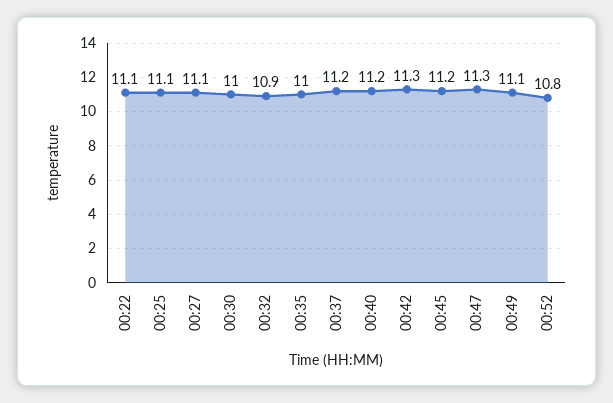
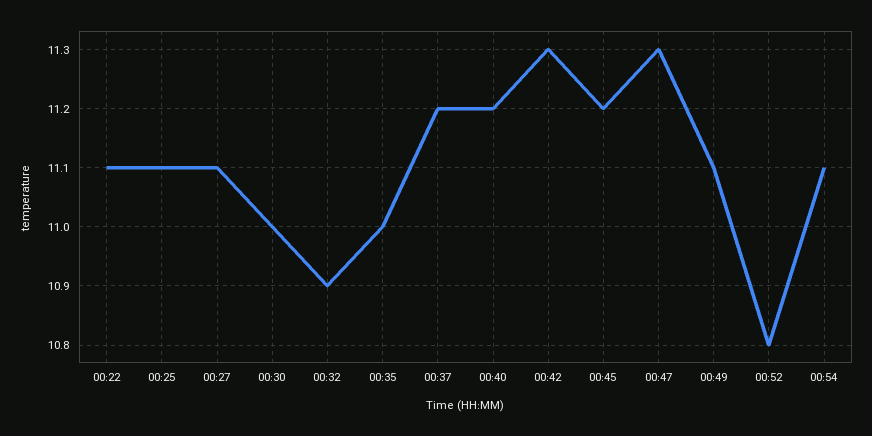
00:54: none -> 11.1

